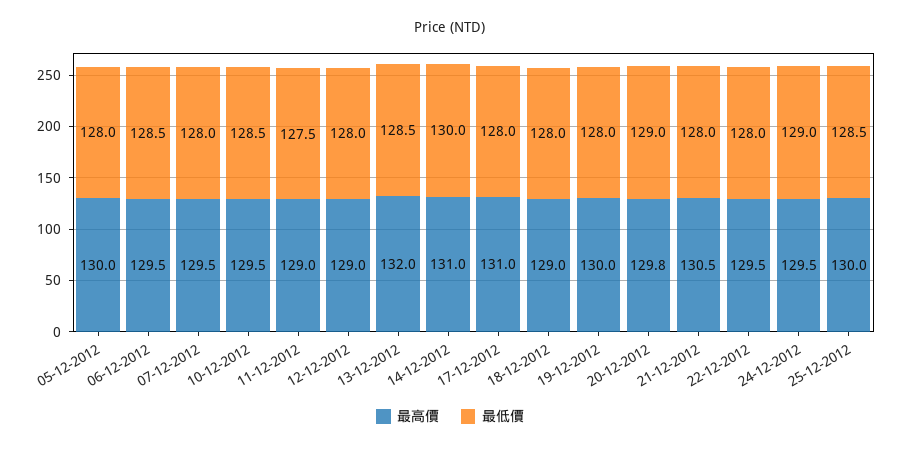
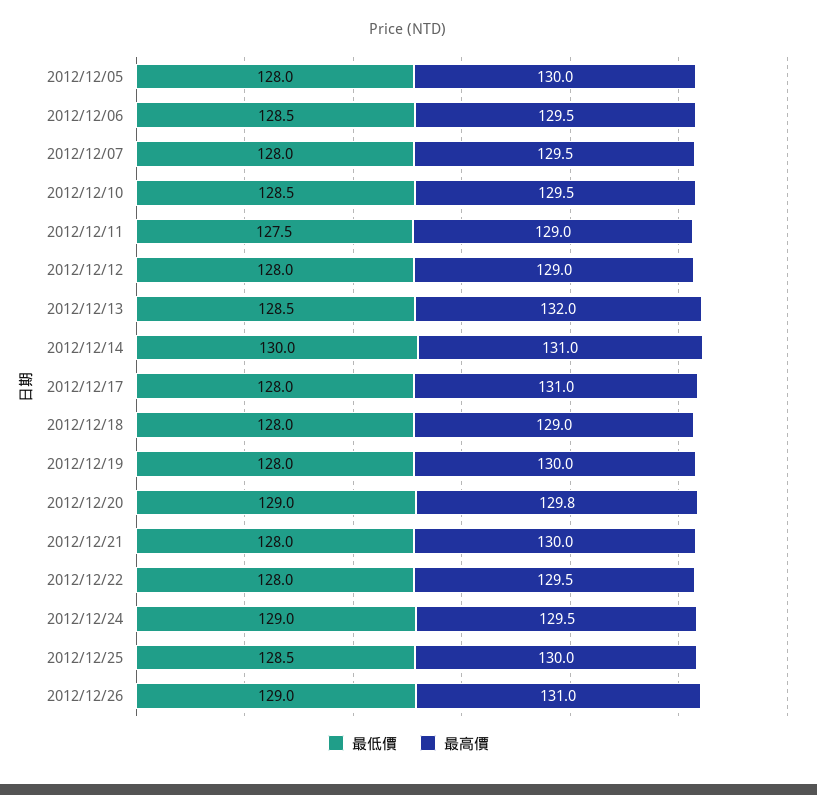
最高價, 21-12-2012: 130.5 -> 130
最低價, 2012/12/26: none -> 129
最高價, 2012/12/26: none -> 131

